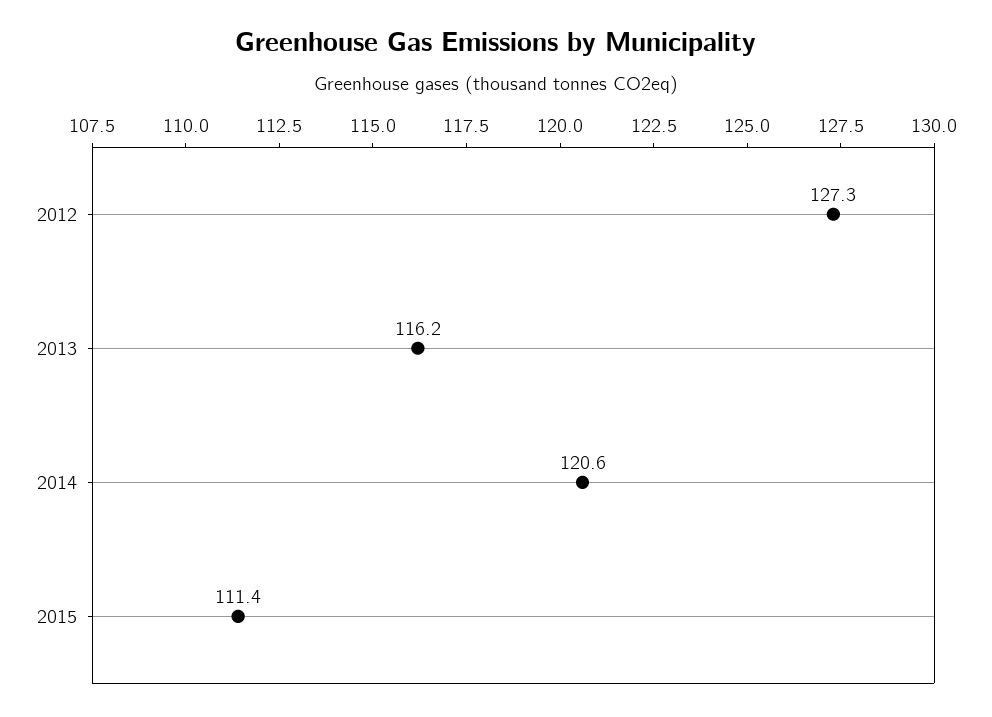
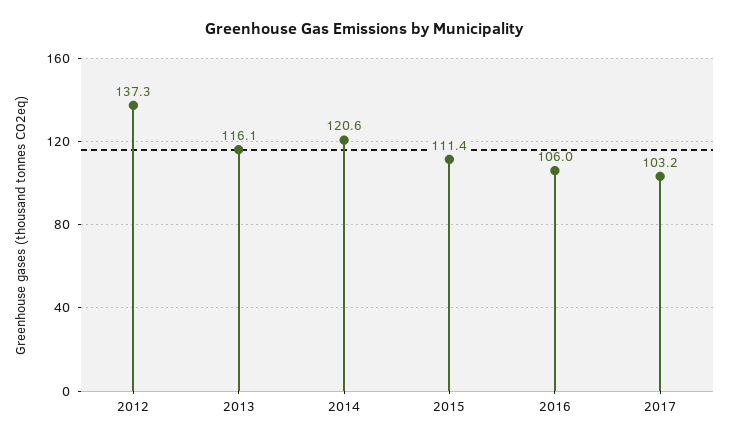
2012: 127.3 -> 137.3
2013: 116.2 -> 116.1
2016: none -> 106
2017: none -> 103.2

